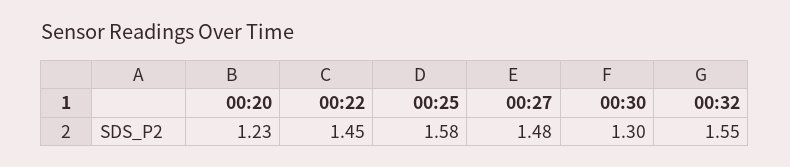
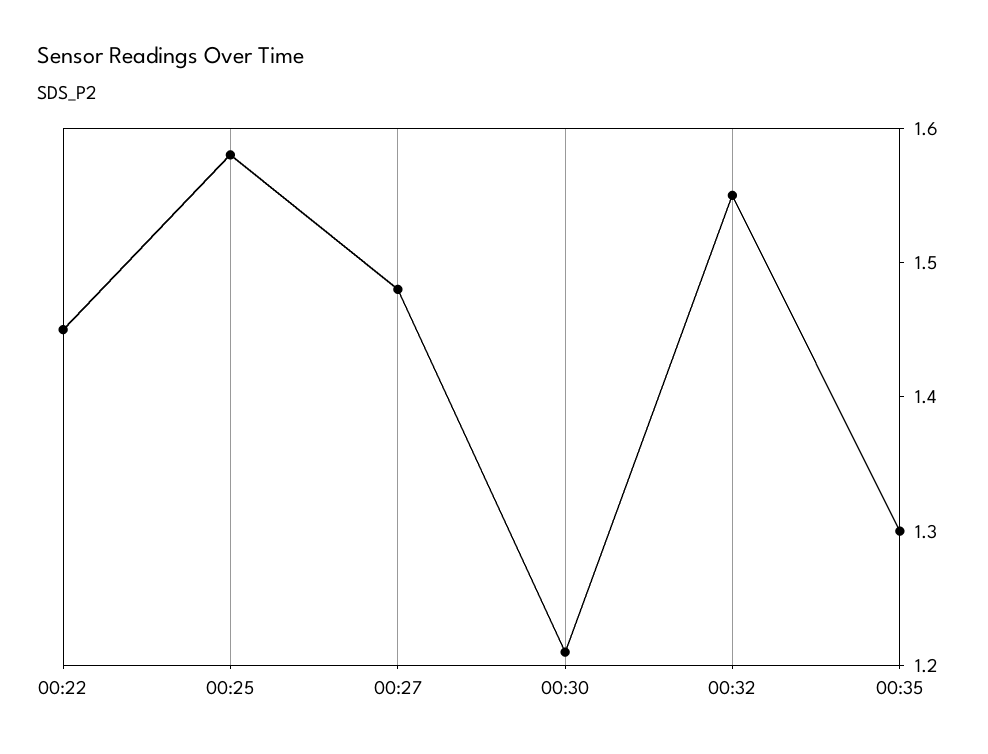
00:20: 1.23 -> none
00:30: 1.3 -> 1.21
00:35: none -> 1.3

